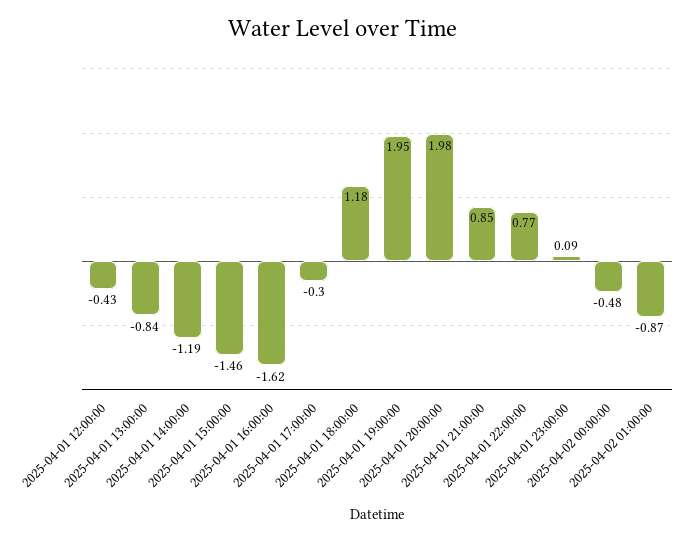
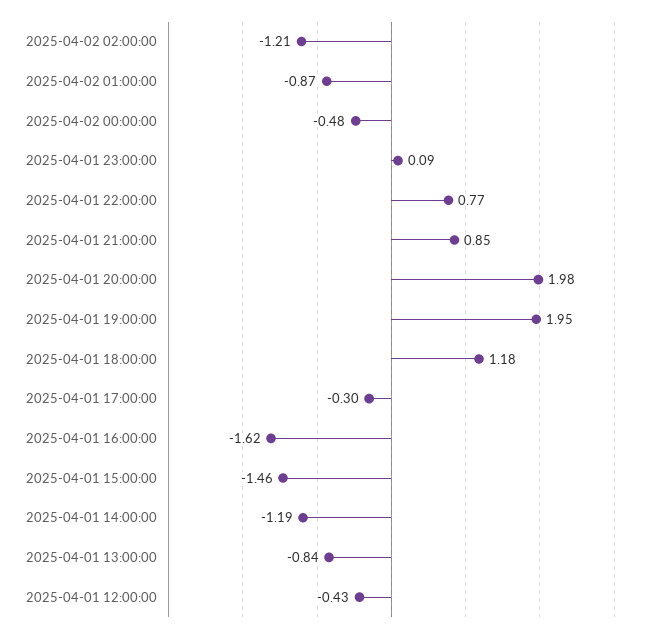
2025-04-02 02:00:00: none -> -1.21

